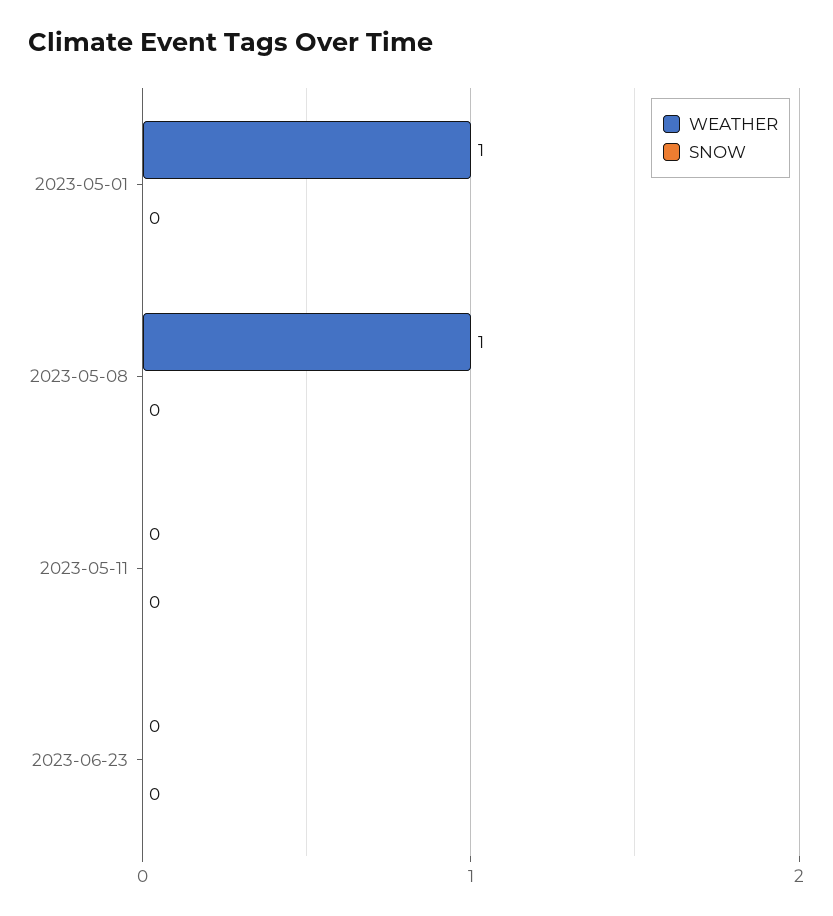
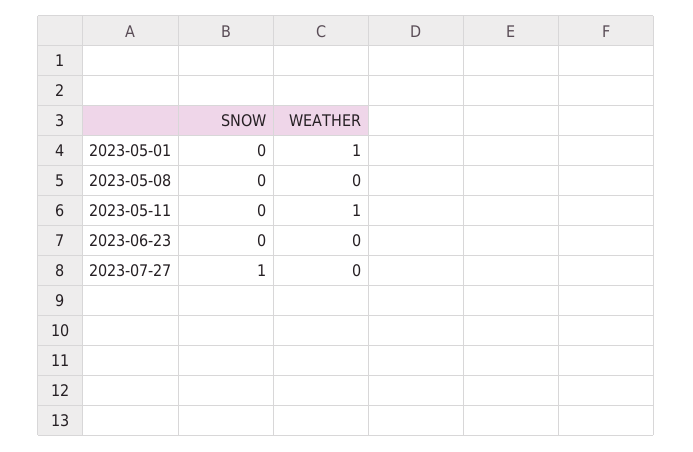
WEATHER, 2023-05-08: 1 -> 0
WEATHER, 2023-05-11: 0 -> 1
SNOW, 2023-07-27: none -> 1
WEATHER, 2023-07-27: none -> 0

